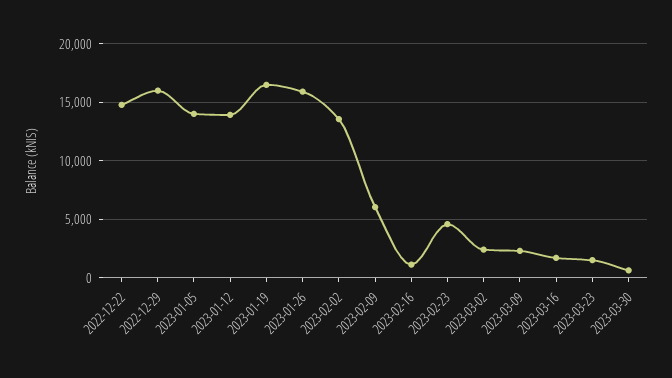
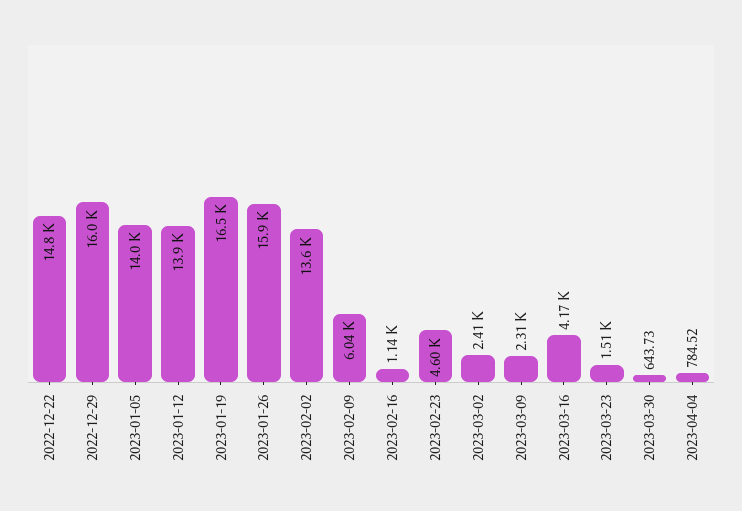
2023-03-16: 2000 -> 4170
2023-04-04: none -> 784.52

